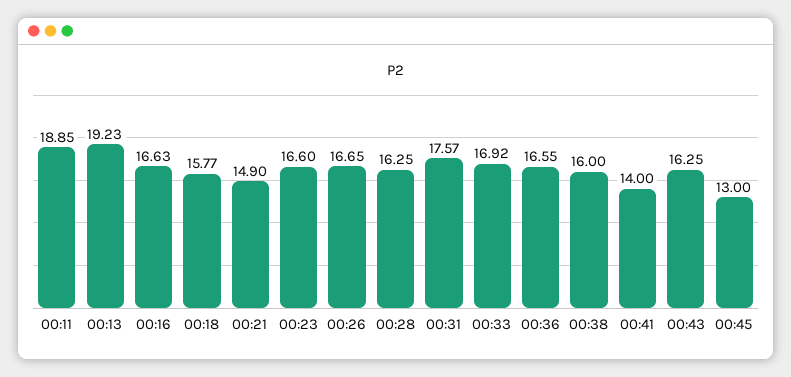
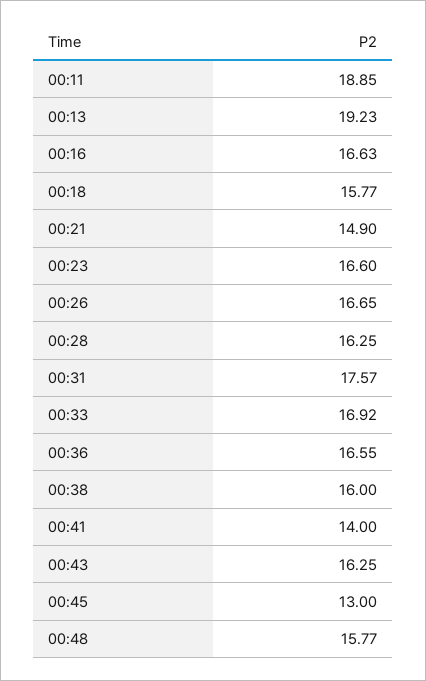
00:48: none -> 15.77

